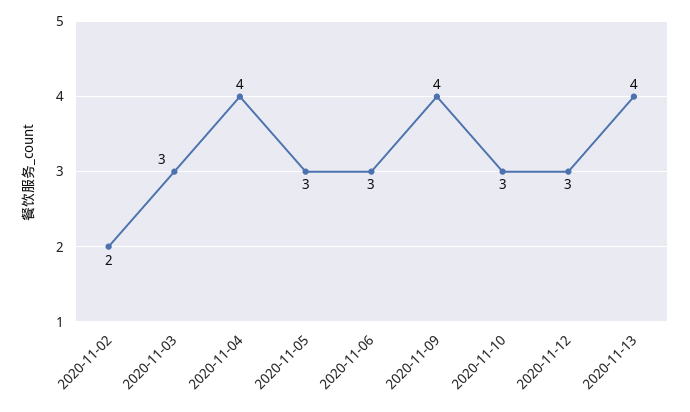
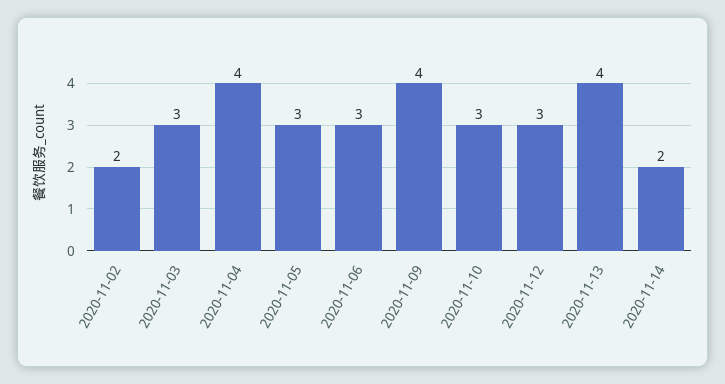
2020-11-14: none -> 2

